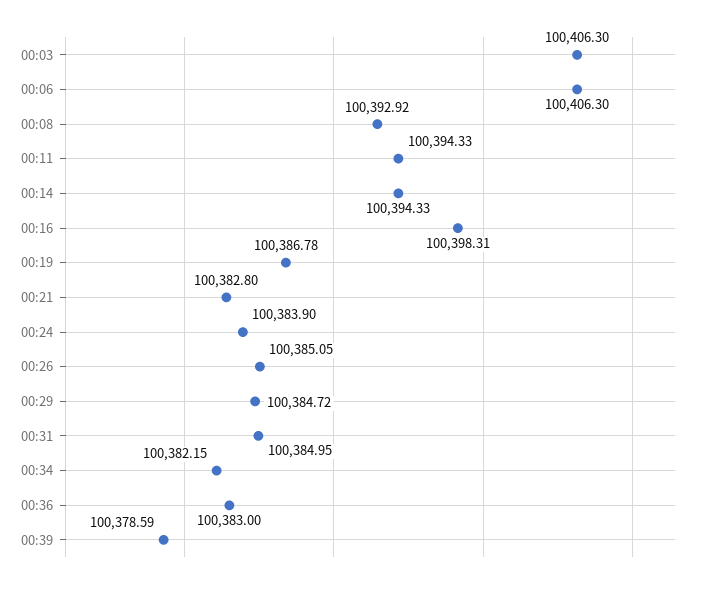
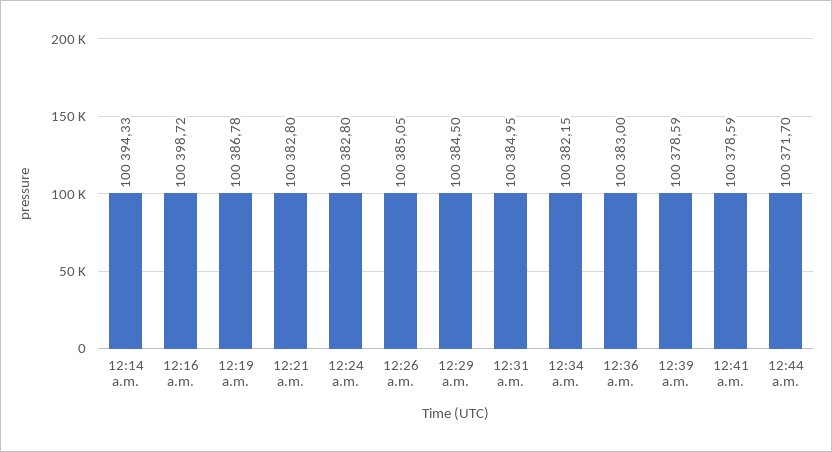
00:03: 100406.3 -> none
00:06: 100406.3 -> none
00:08: 100392.92 -> none
00:11: 100394.33 -> none
00:16: 100398.31 -> 100398.72
00:24: 100383.9 -> 100382.8
00:29: 100384.72 -> 100384.5
12:41 a.m.: none -> 100378.59
12:44 a.m.: none -> 100371.7

